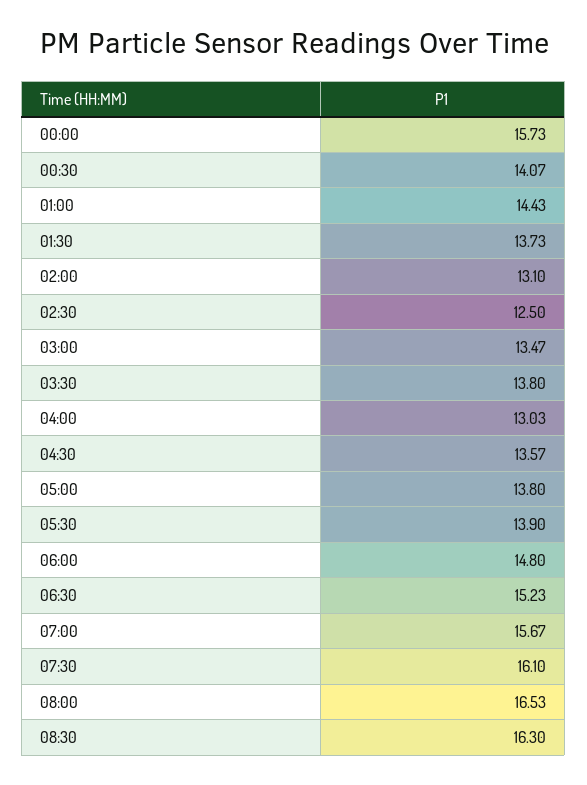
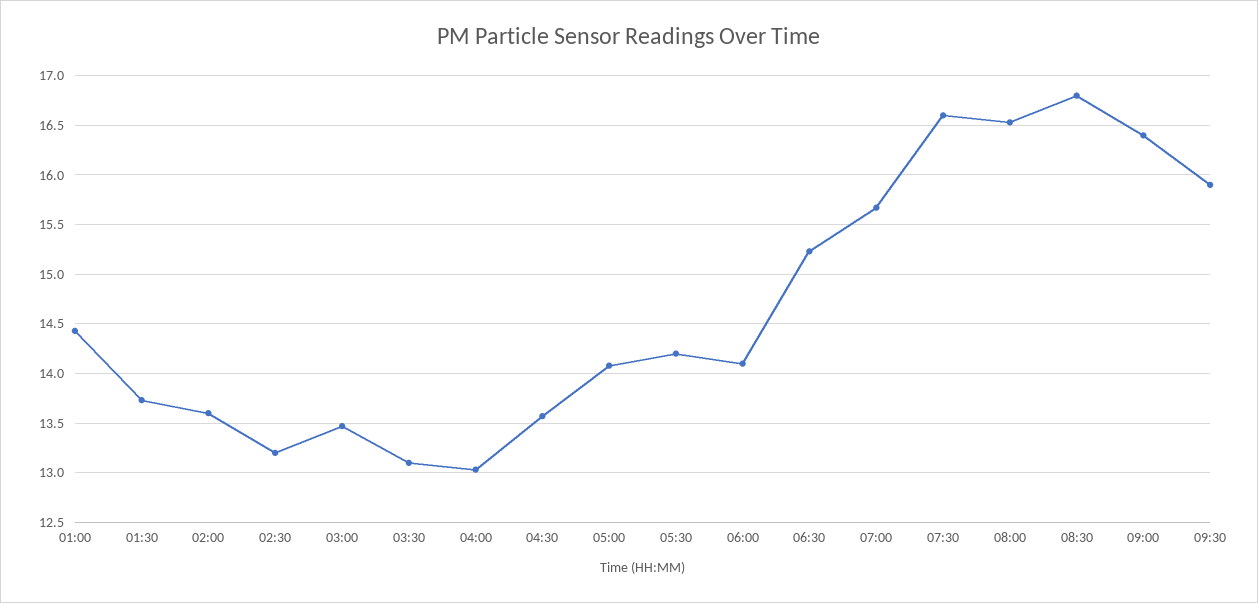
00:00: 15.73 -> none
00:30: 14.07 -> none
02:00: 13.1 -> 13.6
02:30: 12.5 -> 13.2
03:30: 13.8 -> 13.1
05:00: 13.8 -> 14.1
05:30: 13.9 -> 14.2
06:00: 14.8 -> 14.1
07:30: 16.1 -> 16.6
08:30: 16.3 -> 16.8
09:00: none -> 16.4
09:30: none -> 15.9

